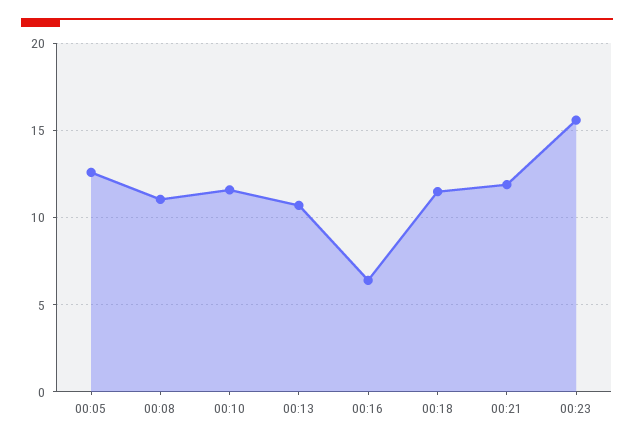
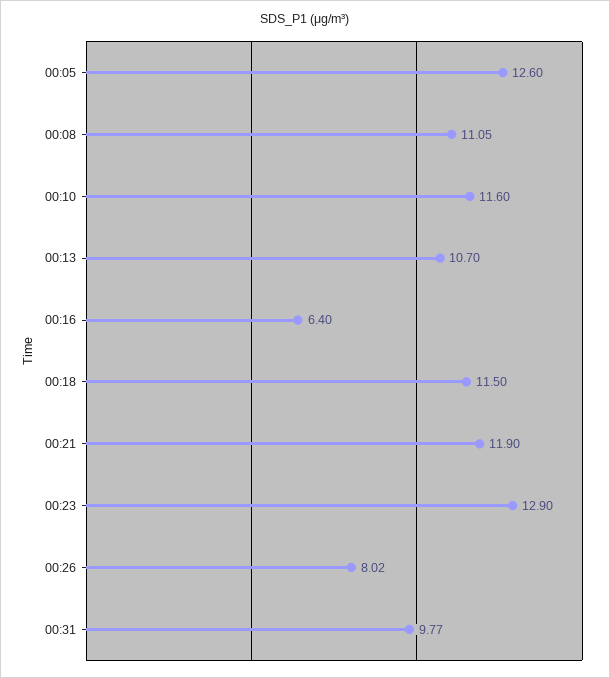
00:23: 15.5 -> 12.9
00:26: none -> 8.02
00:31: none -> 9.77

